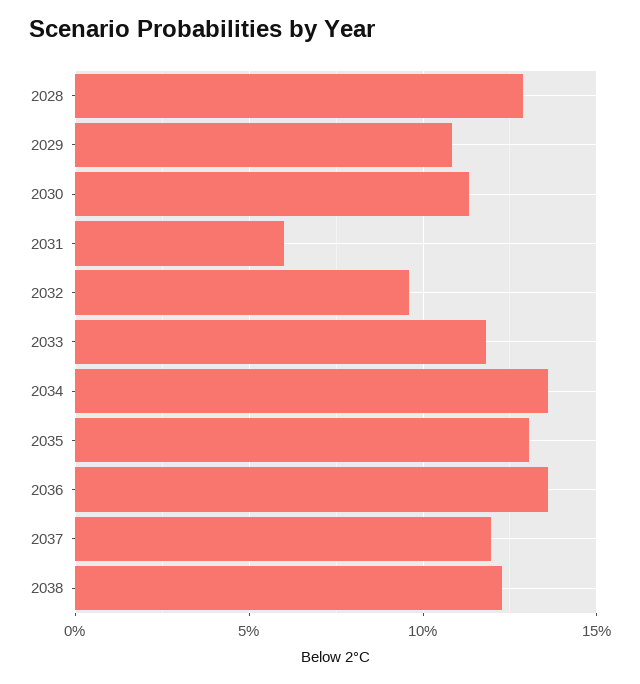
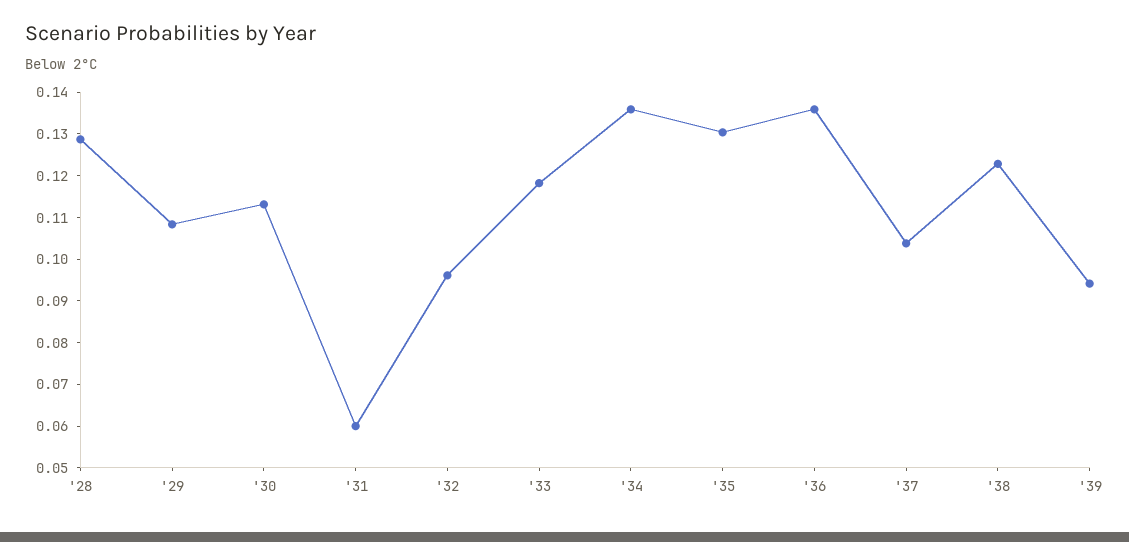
2037: 0.12 -> 0.104
'39: none -> 0.094

